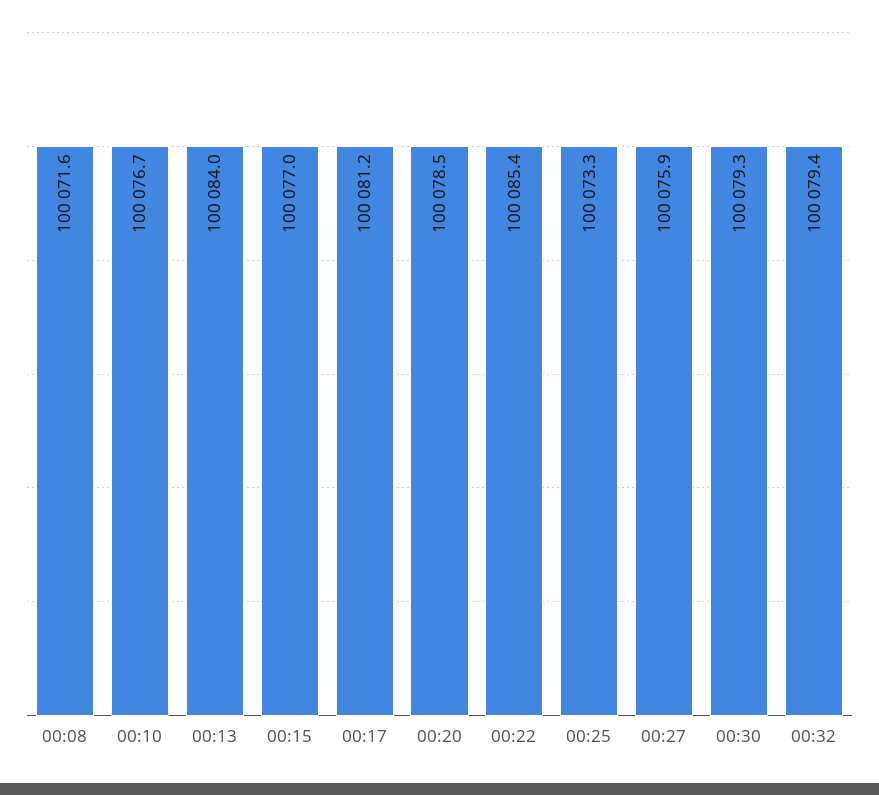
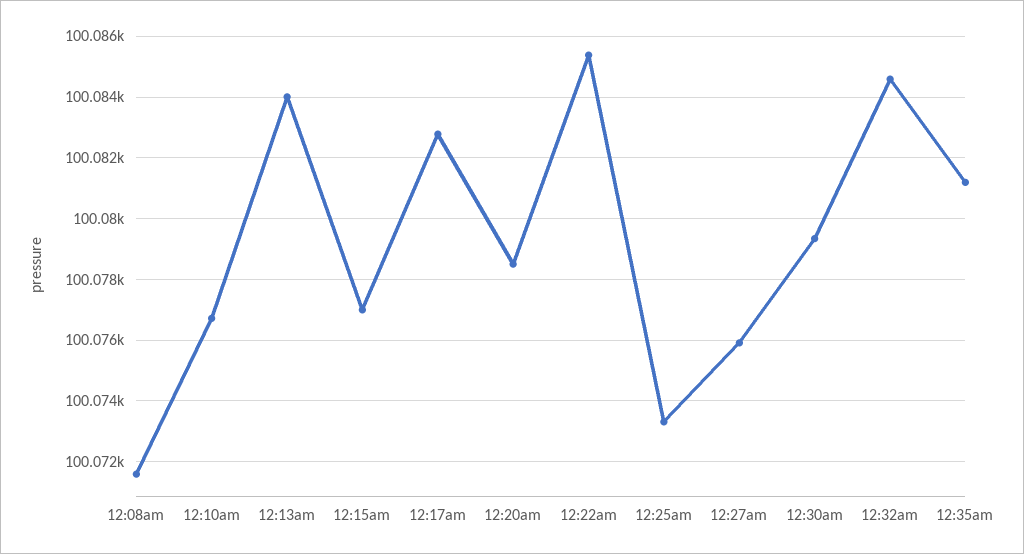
00:17: 100081.2 -> 100082.8
00:32: 100079.4 -> 100084.6
12:35am: none -> 100081.2

